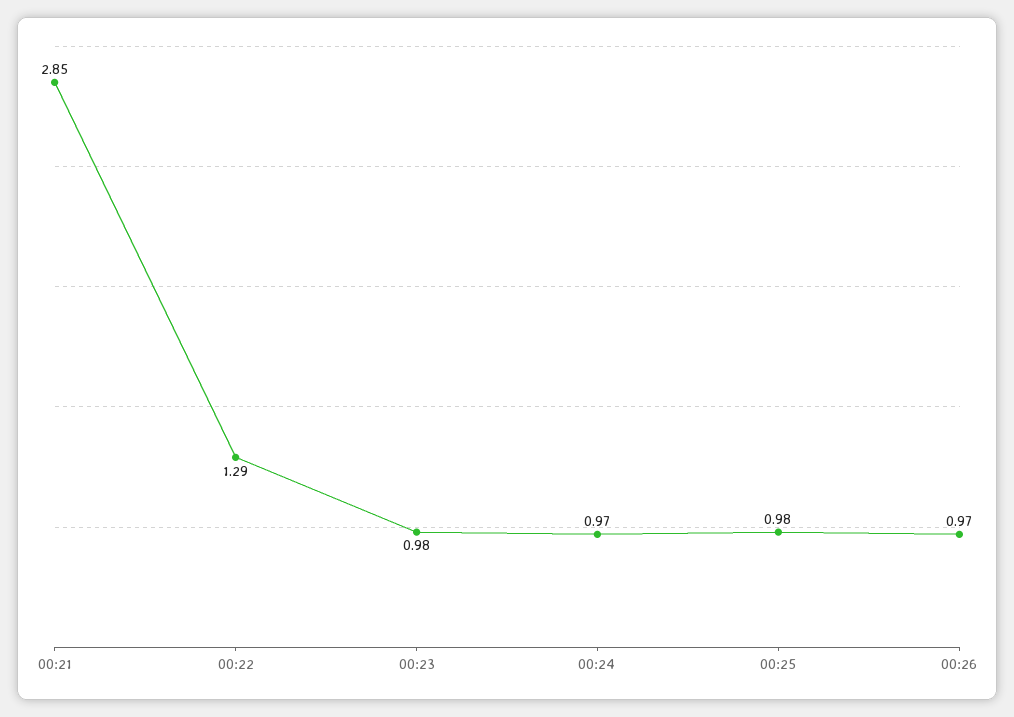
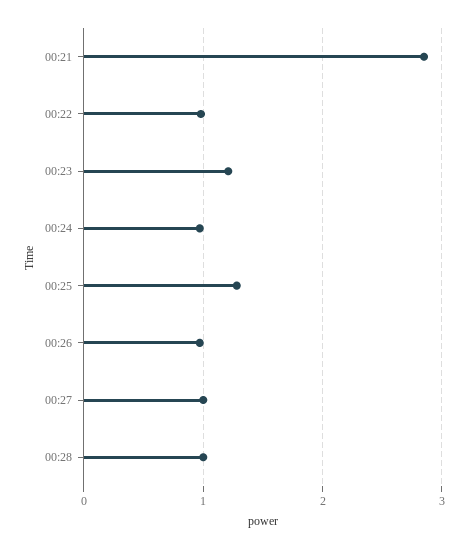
00:22: 1.29 -> 1
00:23: 0.98 -> 1.2
00:25: 0.98 -> 1.3
00:27: none -> 1
00:28: none -> 1

